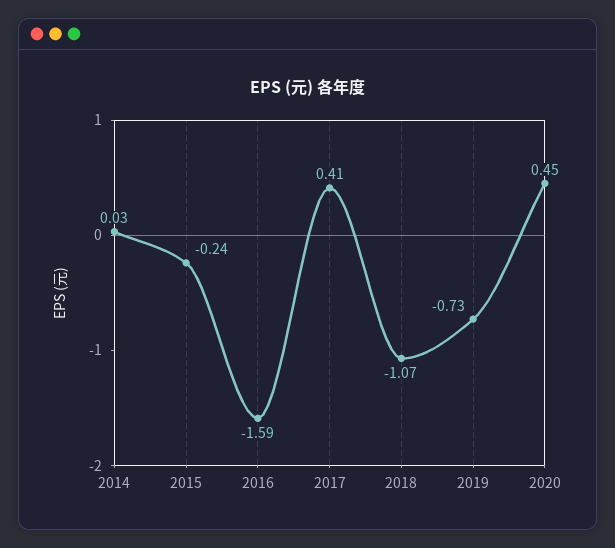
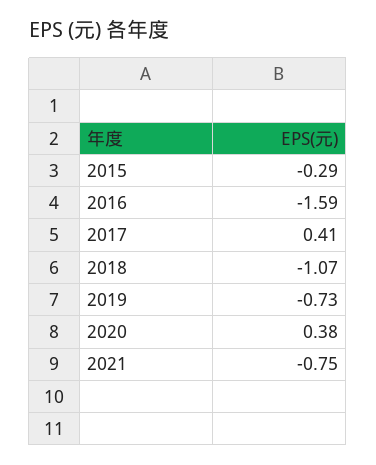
2014: 0.03 -> none
2015: -0.24 -> -0.29
2020: 0.45 -> 0.38
2021: none -> -0.75

